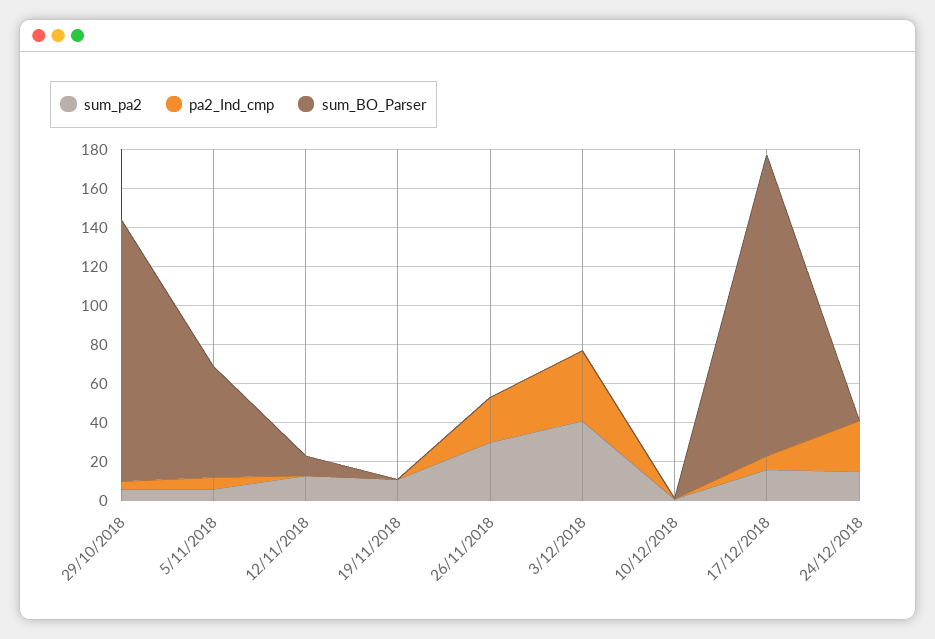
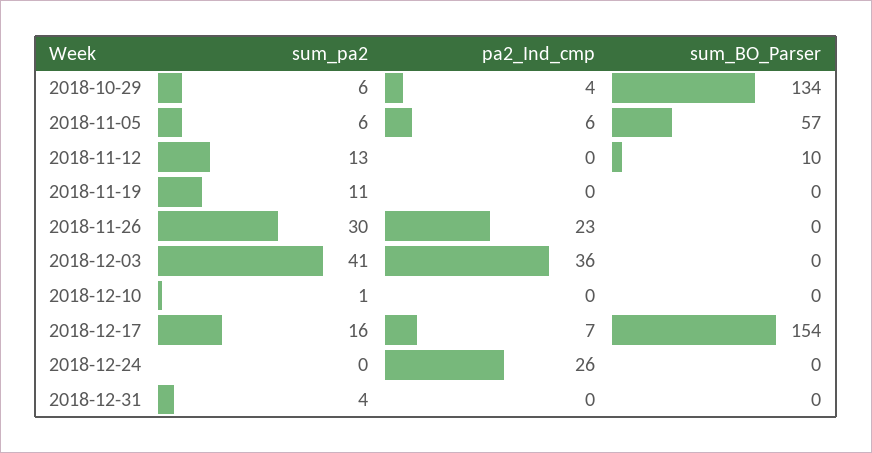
sum_pa2, 24/12/2018: 15 -> 0
sum_pa2, 2018-12-31: none -> 4
pa2_Ind_cmp, 2018-12-31: none -> 0
sum_BO_Parser, 2018-12-31: none -> 0

